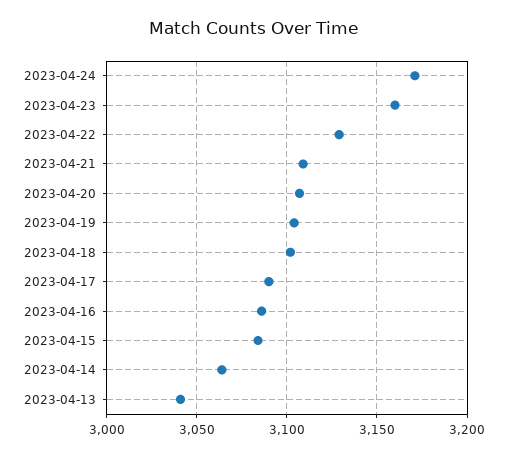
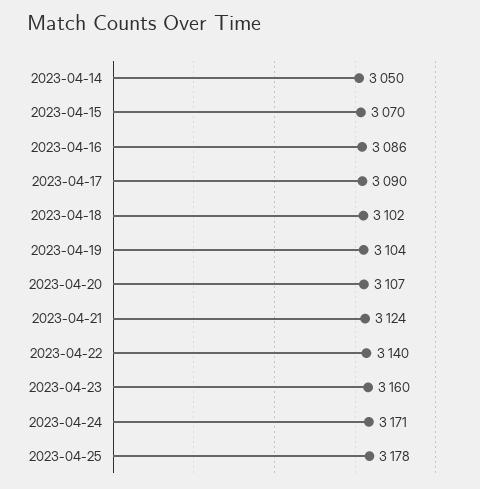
2023-04-22: 3130 -> 3140
2023-04-21: 3110 -> 3124
2023-04-15: 3085 -> 3070
2023-04-14: 3065 -> 3050
2023-04-13: 3040 -> none
2023-04-25: none -> 3178

